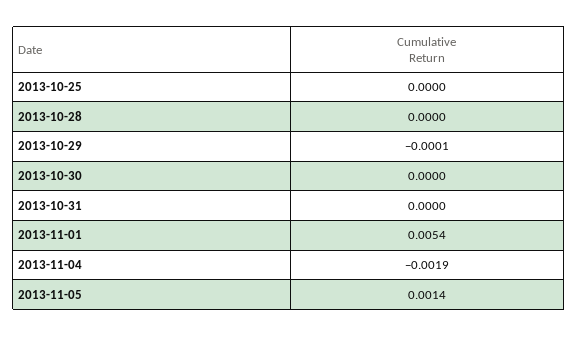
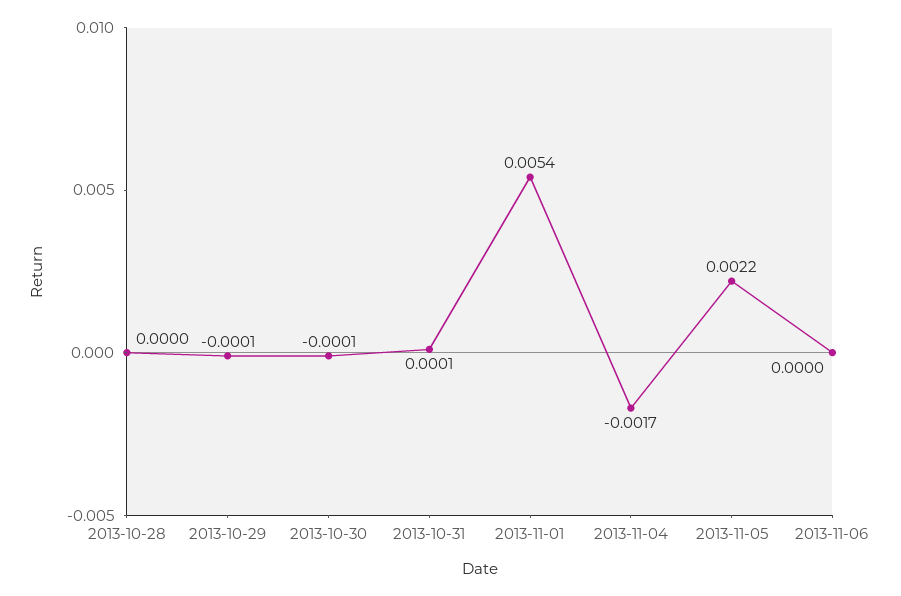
2013-10-25: 0 -> none
2013-10-30: 0 -> -0.0001
2013-10-31: 0 -> 0.0001
2013-11-04: -0.0019 -> -0.0017
2013-11-05: 0.0014 -> 0.0022
2013-11-06: none -> 0

